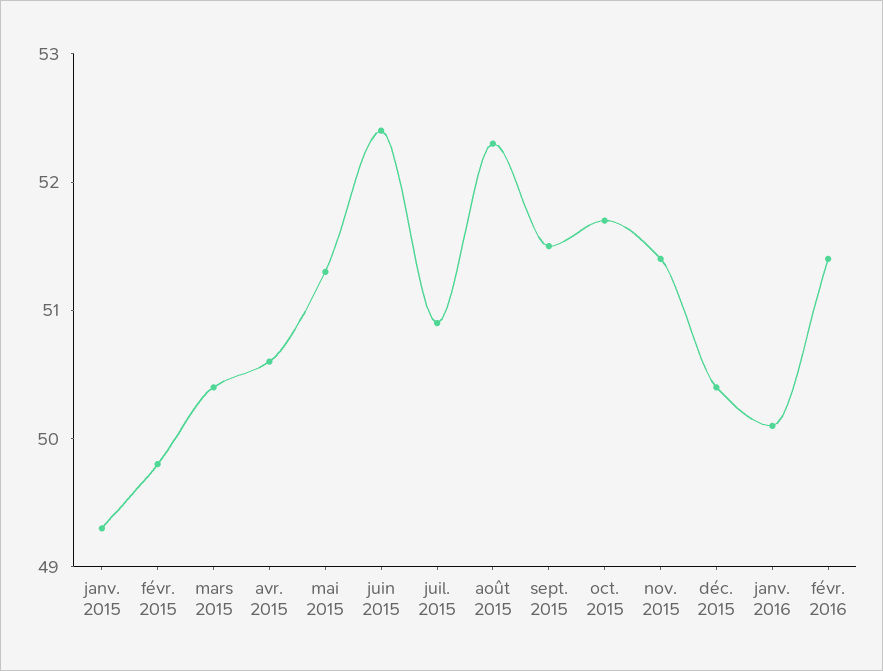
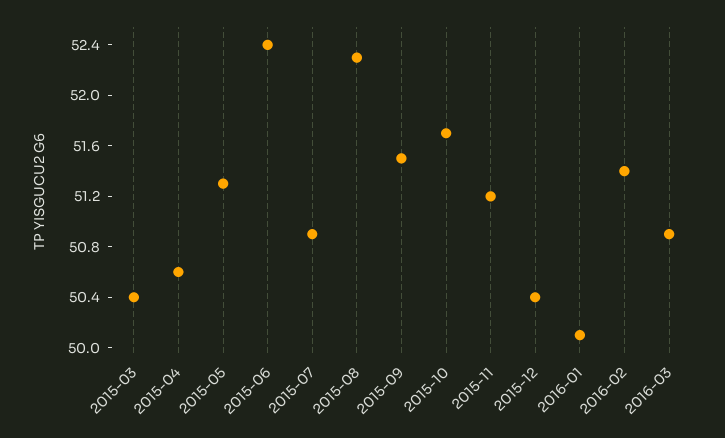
janv. 2015: 49.3 -> none
févr. 2015: 49.8 -> none
nov. 2015: 51.4 -> 51.2
2016-03: none -> 50.9

